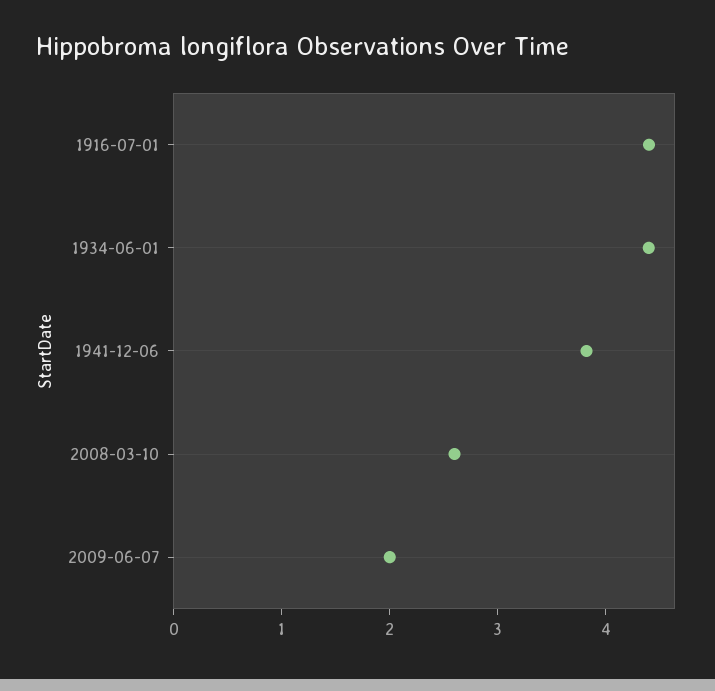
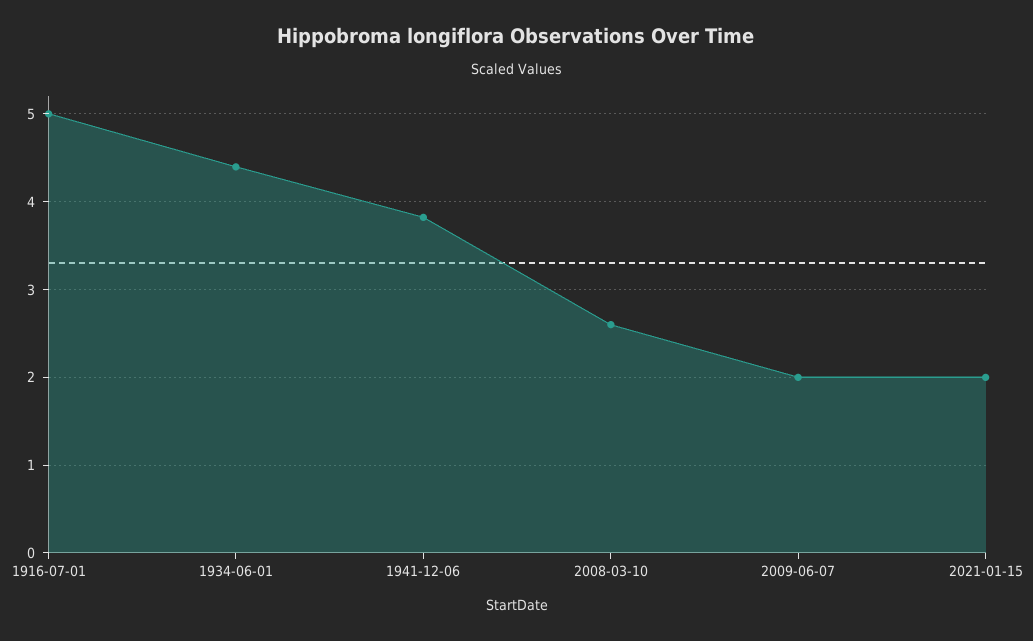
1916-07-01: 4.4 -> 5
2021-01-15: none -> 2

